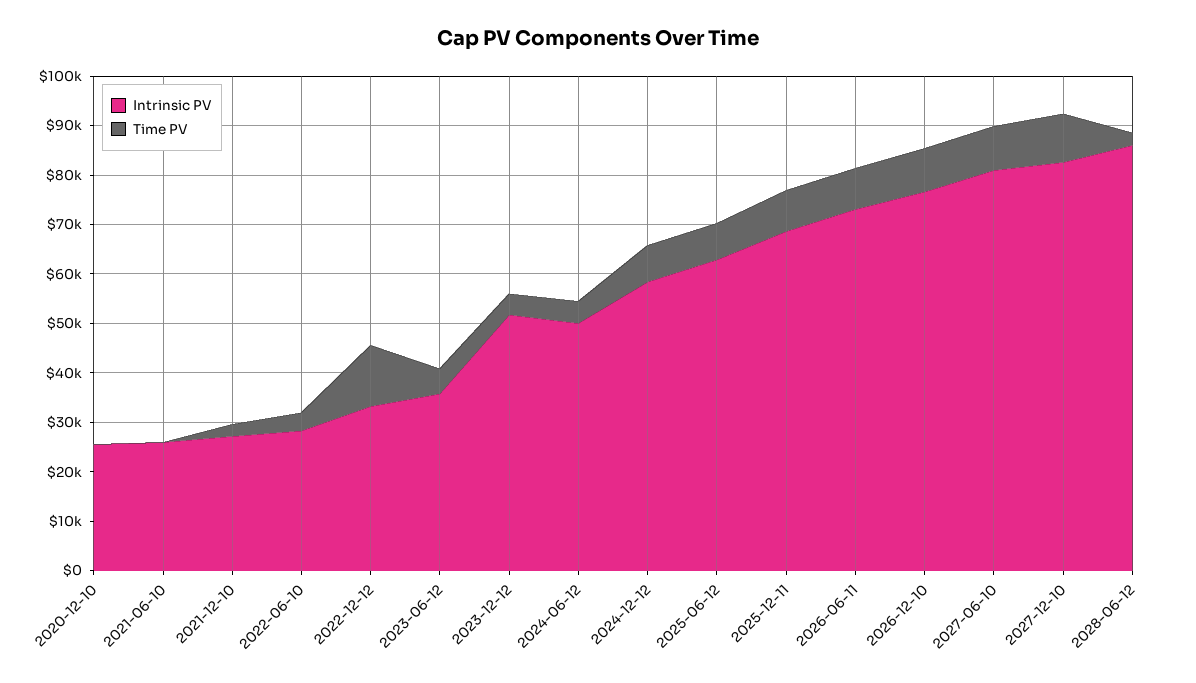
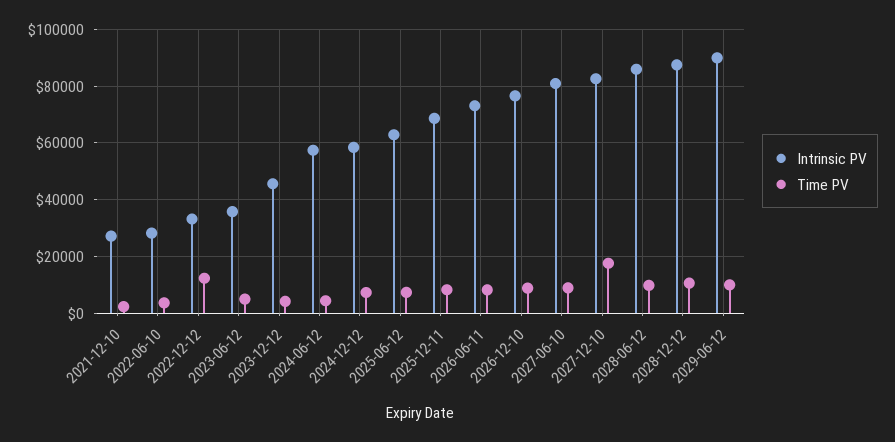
Intrinsic PV, 2020-12-10: 26000 -> none
Time PV, 2020-12-10: 0 -> none
Intrinsic PV, 2021-06-10: 26000 -> none
Time PV, 2021-06-10: 0 -> none
Intrinsic PV, 2023-12-12: 52000 -> 45000
Intrinsic PV, 2024-06-12: 50000 -> 57500
Time PV, 2027-12-10: 10000 -> 17500
Time PV, 2028-06-12: 2000 -> 10000
Intrinsic PV, 2028-12-12: none -> 87500
Time PV, 2028-12-12: none -> 10000
Intrinsic PV, 2029-06-12: none -> 90000
Time PV, 2029-06-12: none -> 10000

